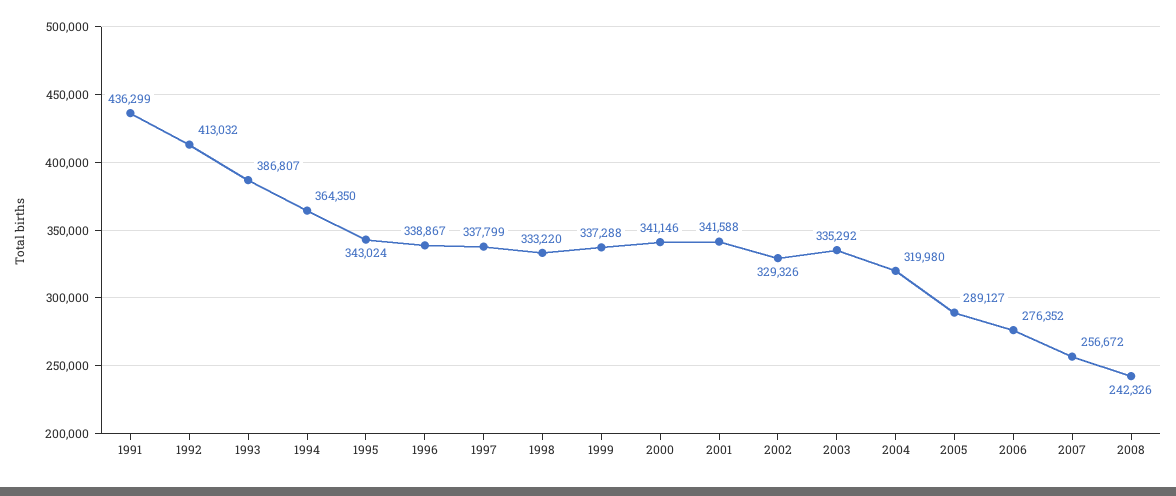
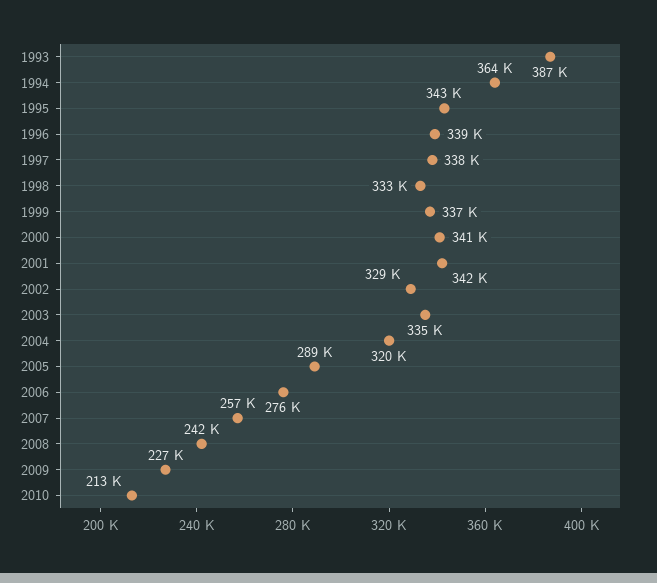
1991: 436299 -> none
1992: 413032 -> none
2009: none -> 227000
2010: none -> 213000

